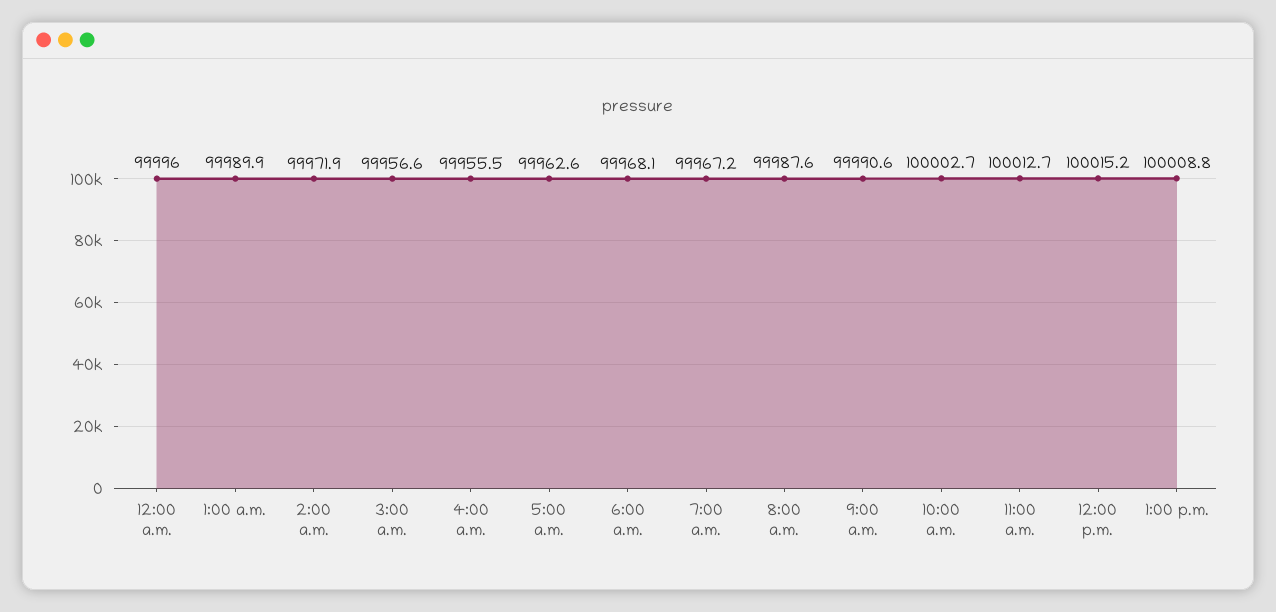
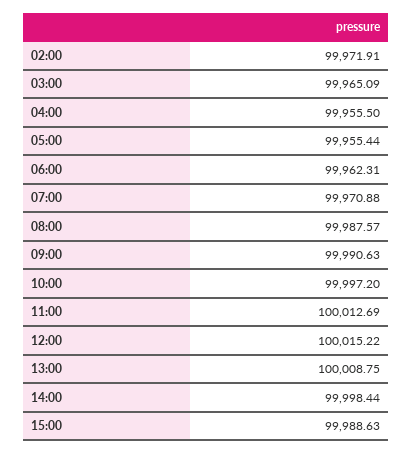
12:00 a.m.: 99996 -> none
1:00 a.m.: 99989.9 -> none
3:00 a.m.: 99956.6 -> 99965.09
5:00 a.m.: 99962.6 -> 99955.44
6:00 a.m.: 99968.1 -> 99962.31
7:00 a.m.: 99967.2 -> 99970.88
10:00 a.m.: 100002.7 -> 99997.2
14:00: none -> 99998.44
15:00: none -> 99988.63

